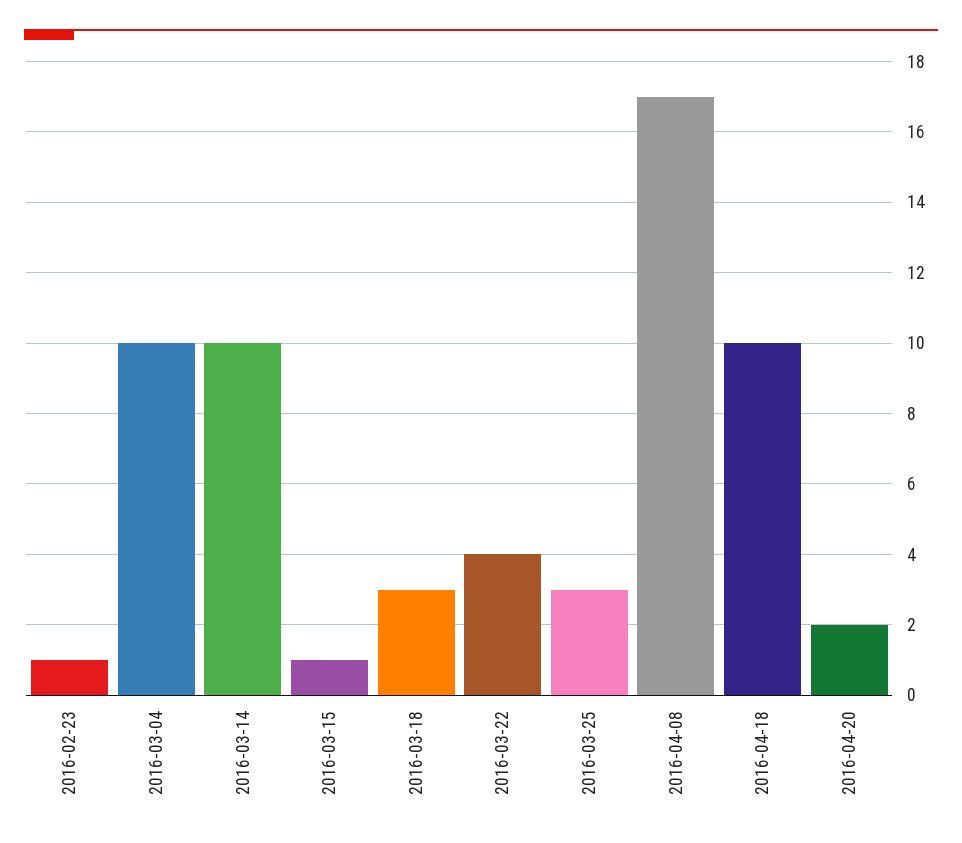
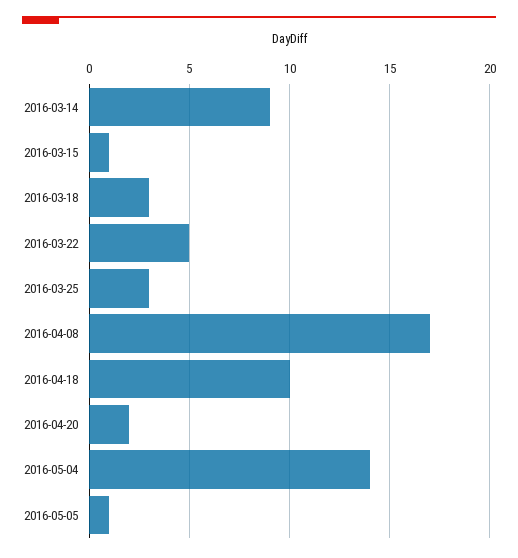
2016-02-23: 1 -> none
2016-03-04: 10 -> none
2016-03-14: 10 -> 9
2016-03-22: 4 -> 5
2016-05-04: none -> 14
2016-05-05: none -> 1

